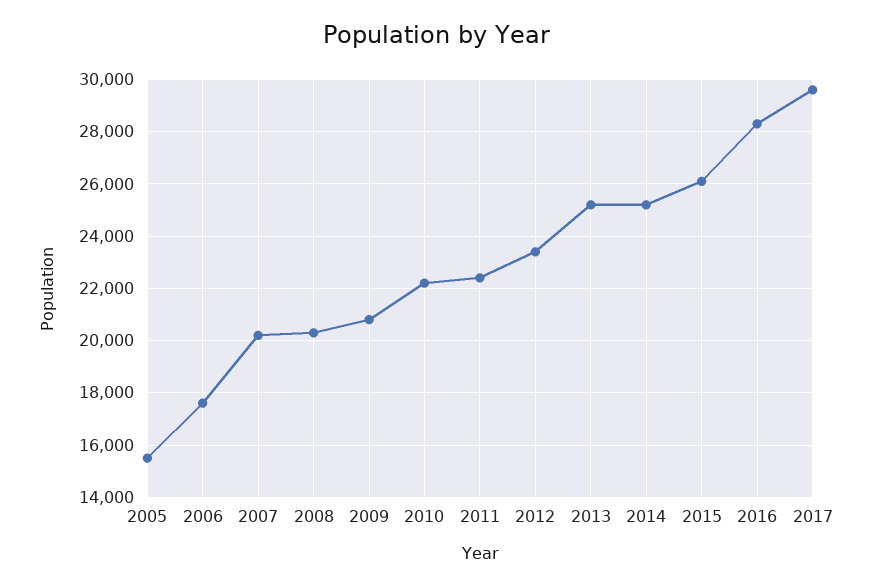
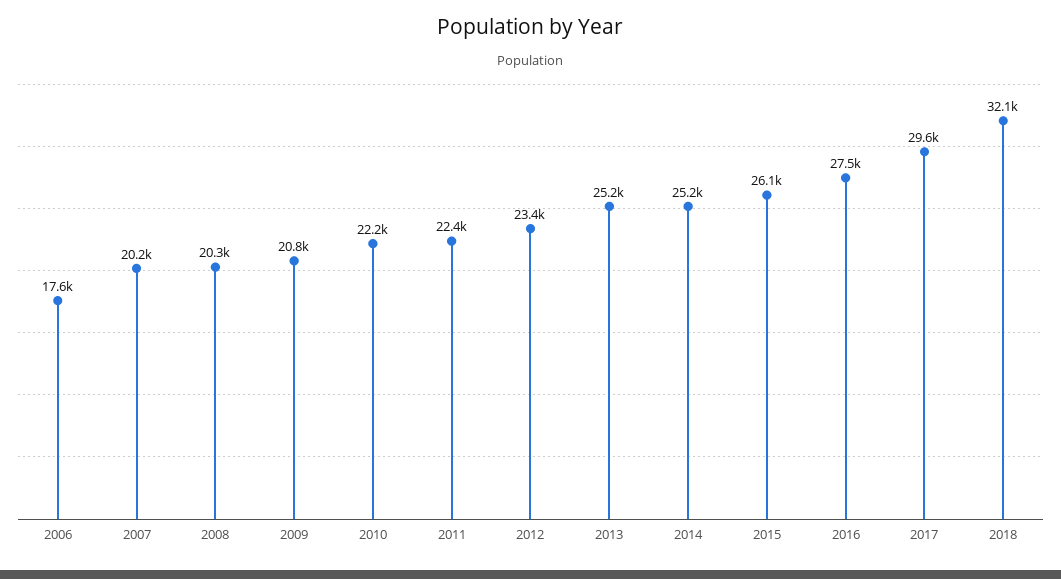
2005: 15500 -> none
2016: 28250 -> 27500
2018: none -> 32100

